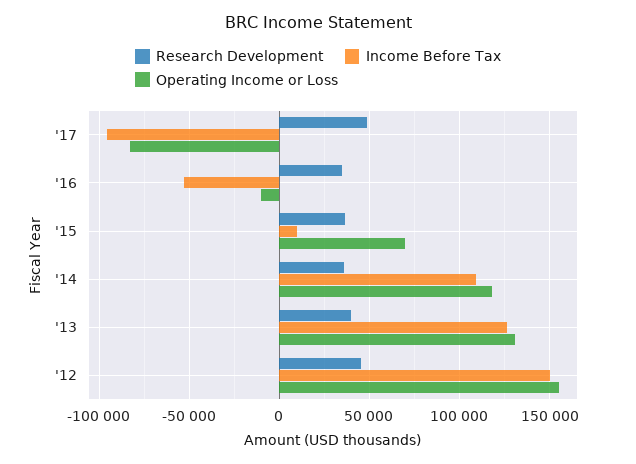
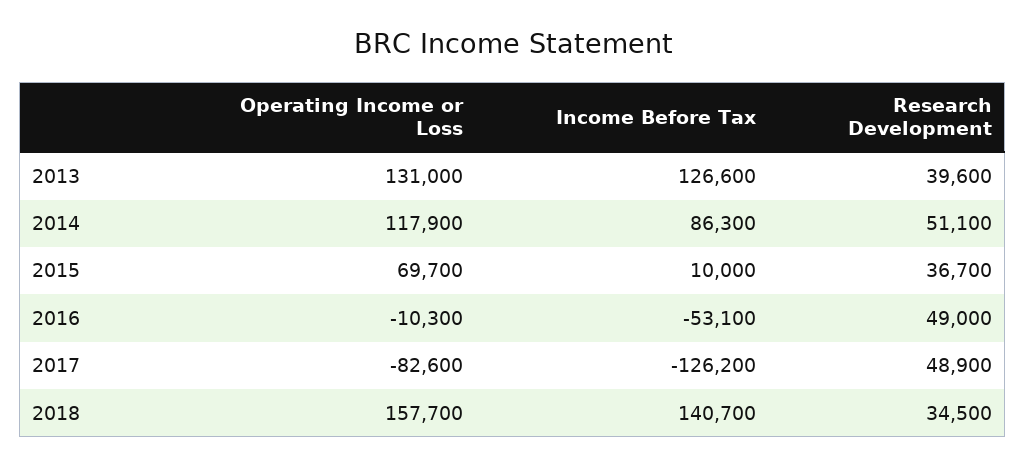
Income Before Tax, '17: -95000 -> -126200
Research Development, '16: 35000 -> 49000
Research Development, '14: 35000 -> 51100
Income Before Tax, '14: 110000 -> 86300
Research Development, '12: 45000 -> none
Income Before Tax, '12: 150000 -> none
Operating Income or Loss, '12: 155000 -> none
Operating Income or Loss, 2018: none -> 157700
Income Before Tax, 2018: none -> 140700
Research Development, 2018: none -> 34500

